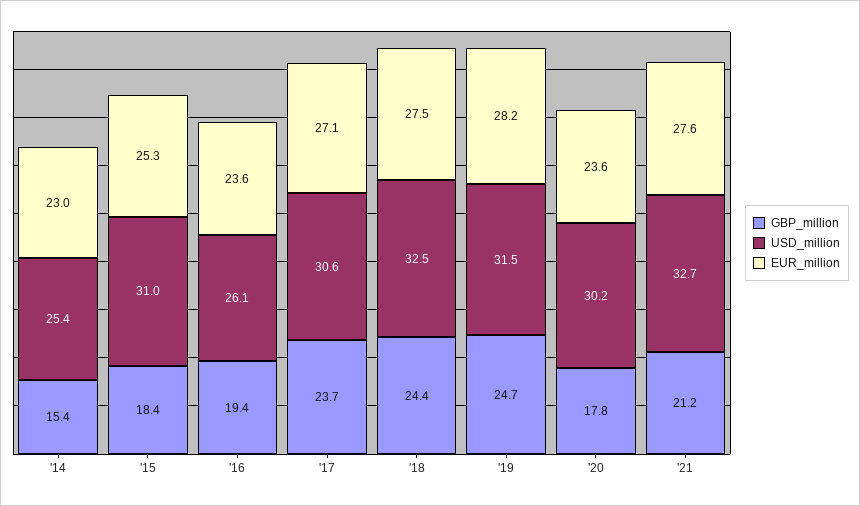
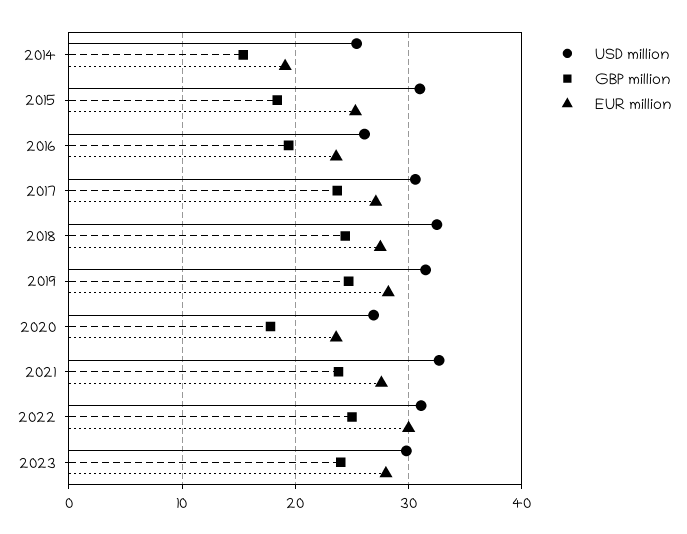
EUR_million, '14: 23 -> 19
USD_million, '20: 30.2 -> 27
GBP_million, '21: 21.2 -> 24
USD_million, 2022: none -> 31
GBP_million, 2022: none -> 25
EUR_million, 2022: none -> 30
USD_million, 2023: none -> 30
GBP_million, 2023: none -> 24
EUR_million, 2023: none -> 28

